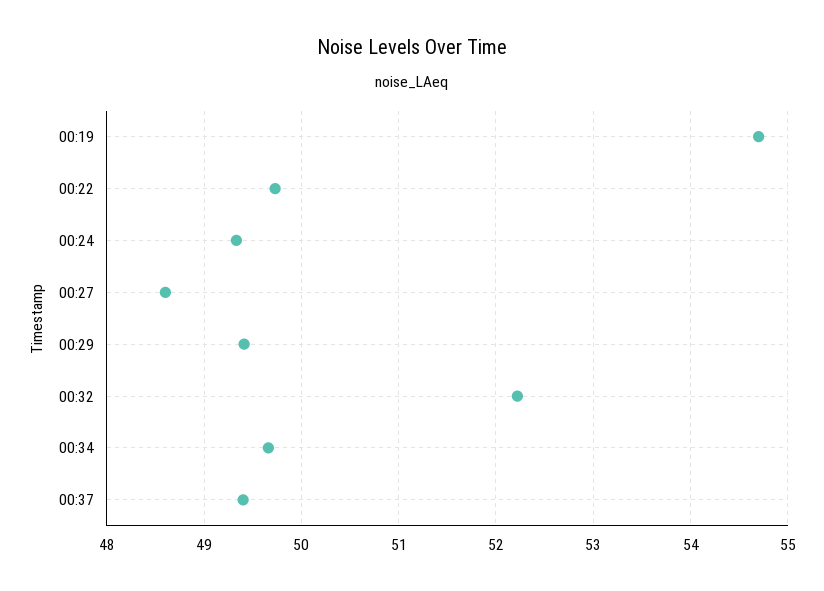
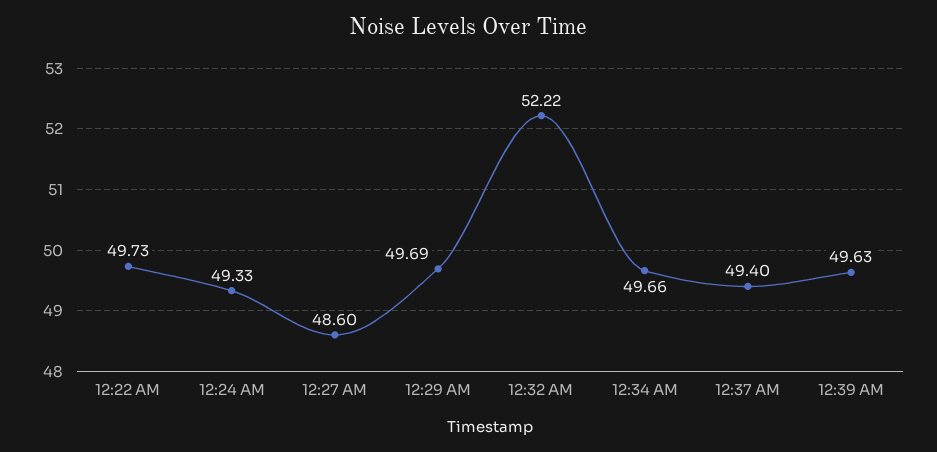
00:19: 54.7 -> none
00:29: 49.4 -> 49.69
12:39 AM: none -> 49.63

